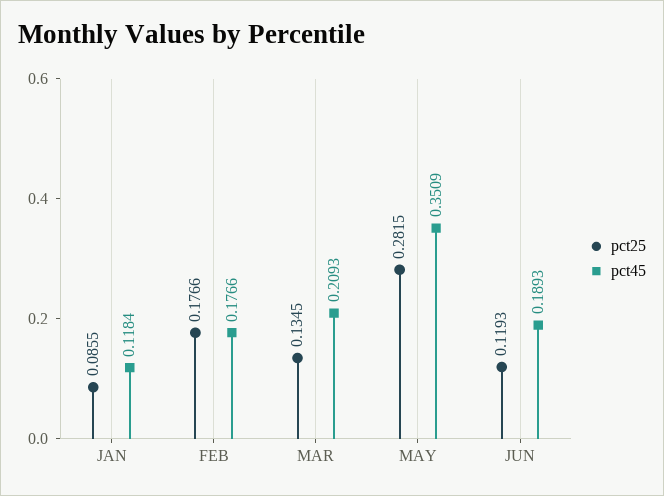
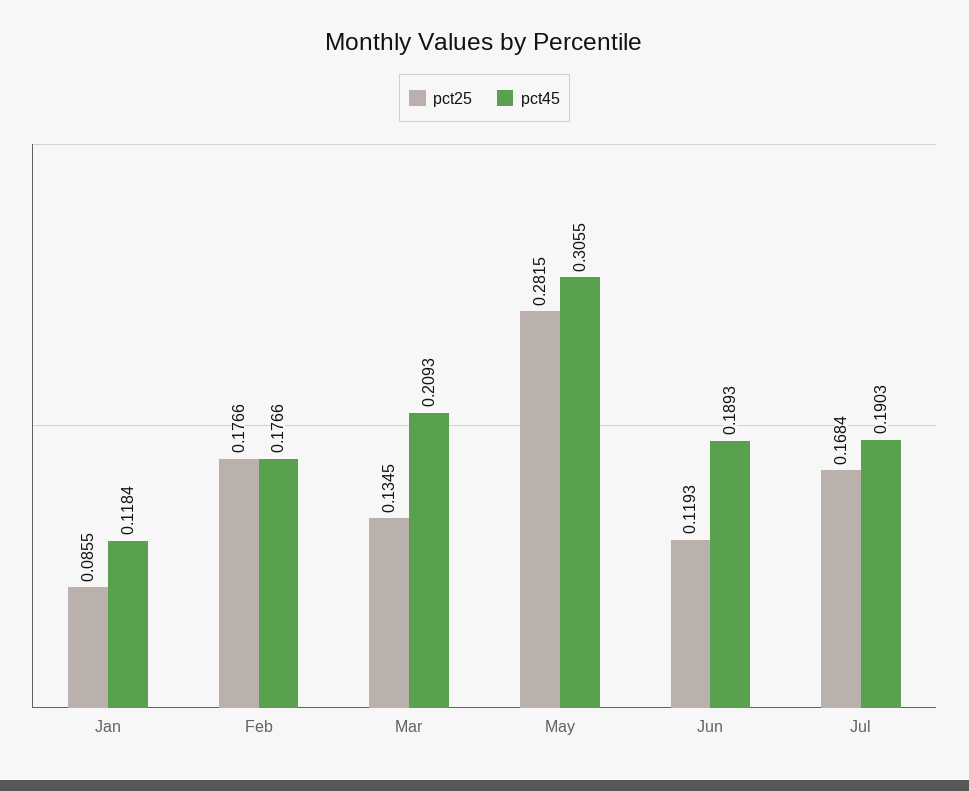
pct45, MAY: 0.3509 -> 0.3055
pct25, Jul: none -> 0.1684
pct45, Jul: none -> 0.1903

